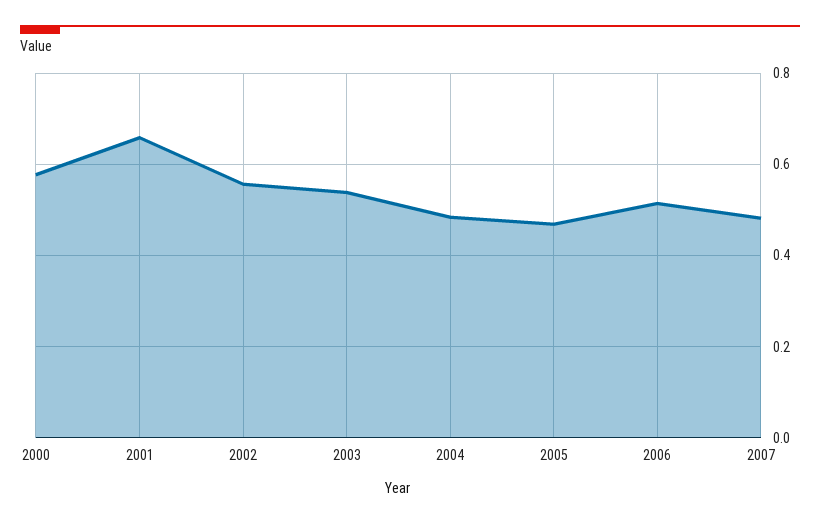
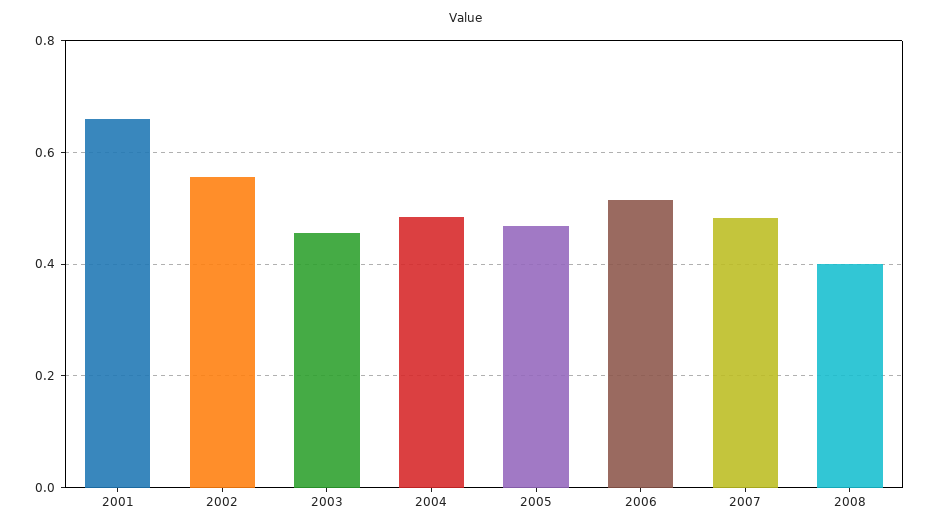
2000: 0.58 -> none
2003: 0.54 -> 0.46
2008: none -> 0.4

